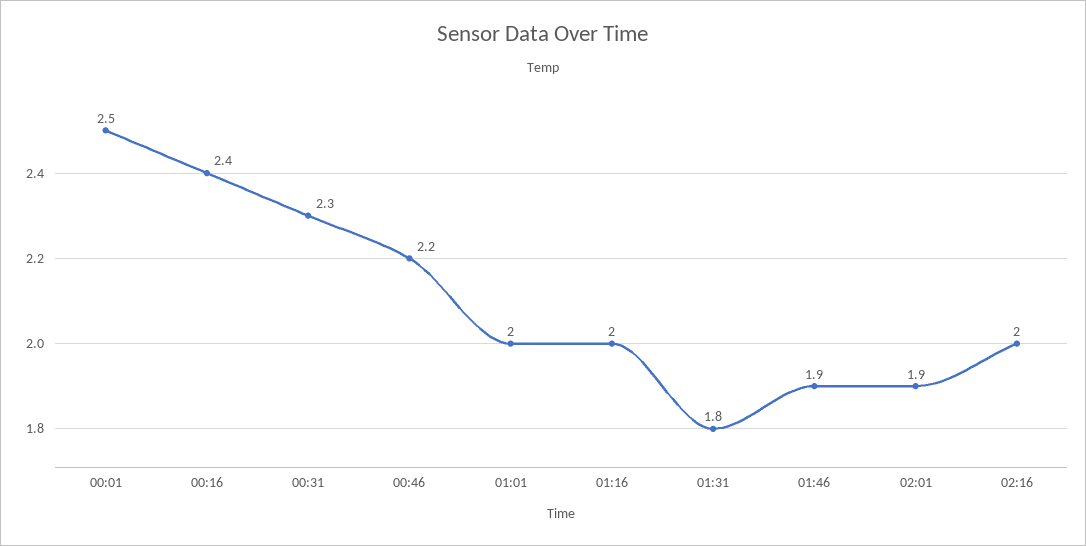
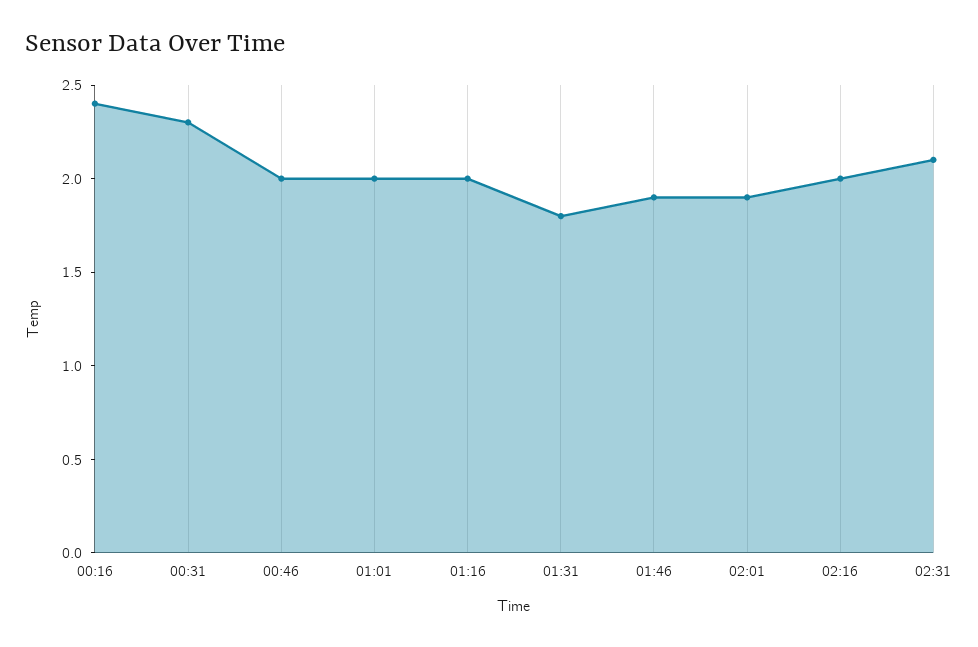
00:01: 2.5 -> none
00:46: 2.2 -> 2
02:31: none -> 2.1

